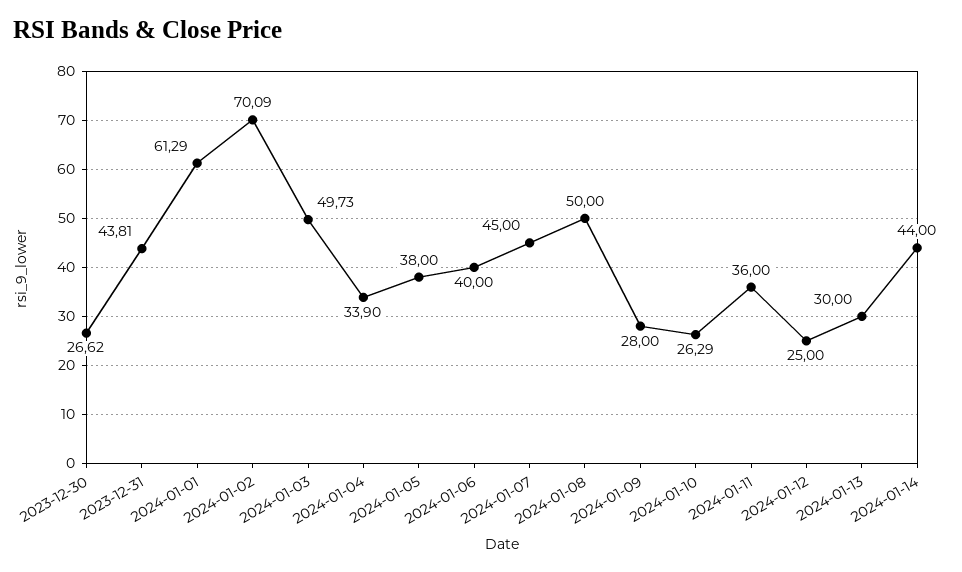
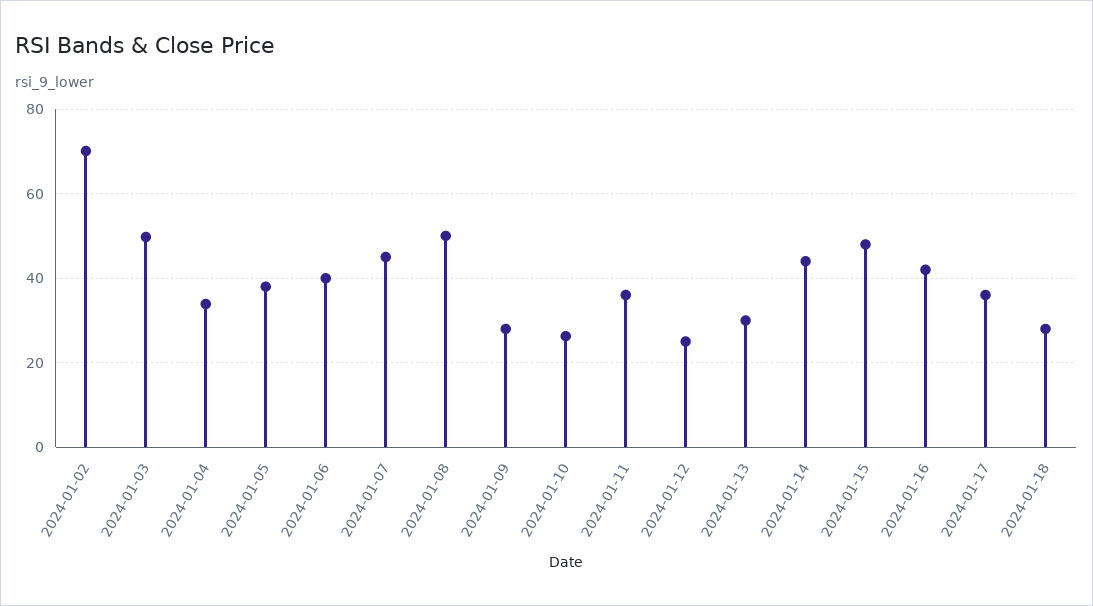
2023-12-30: 26.62 -> none
2023-12-31: 43.81 -> none
2024-01-01: 61.29 -> none
2024-01-15: none -> 48
2024-01-16: none -> 42
2024-01-17: none -> 36
2024-01-18: none -> 28

